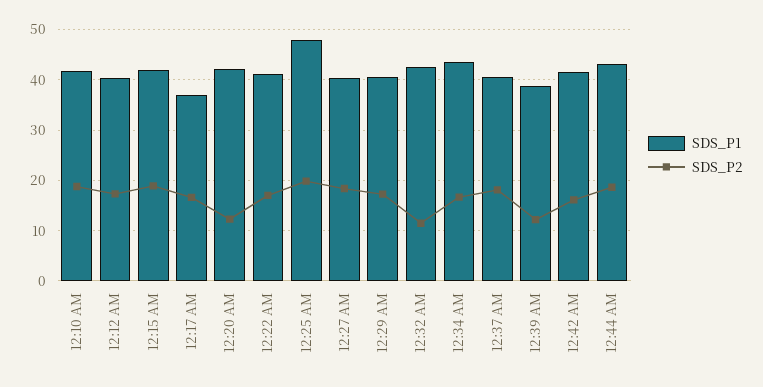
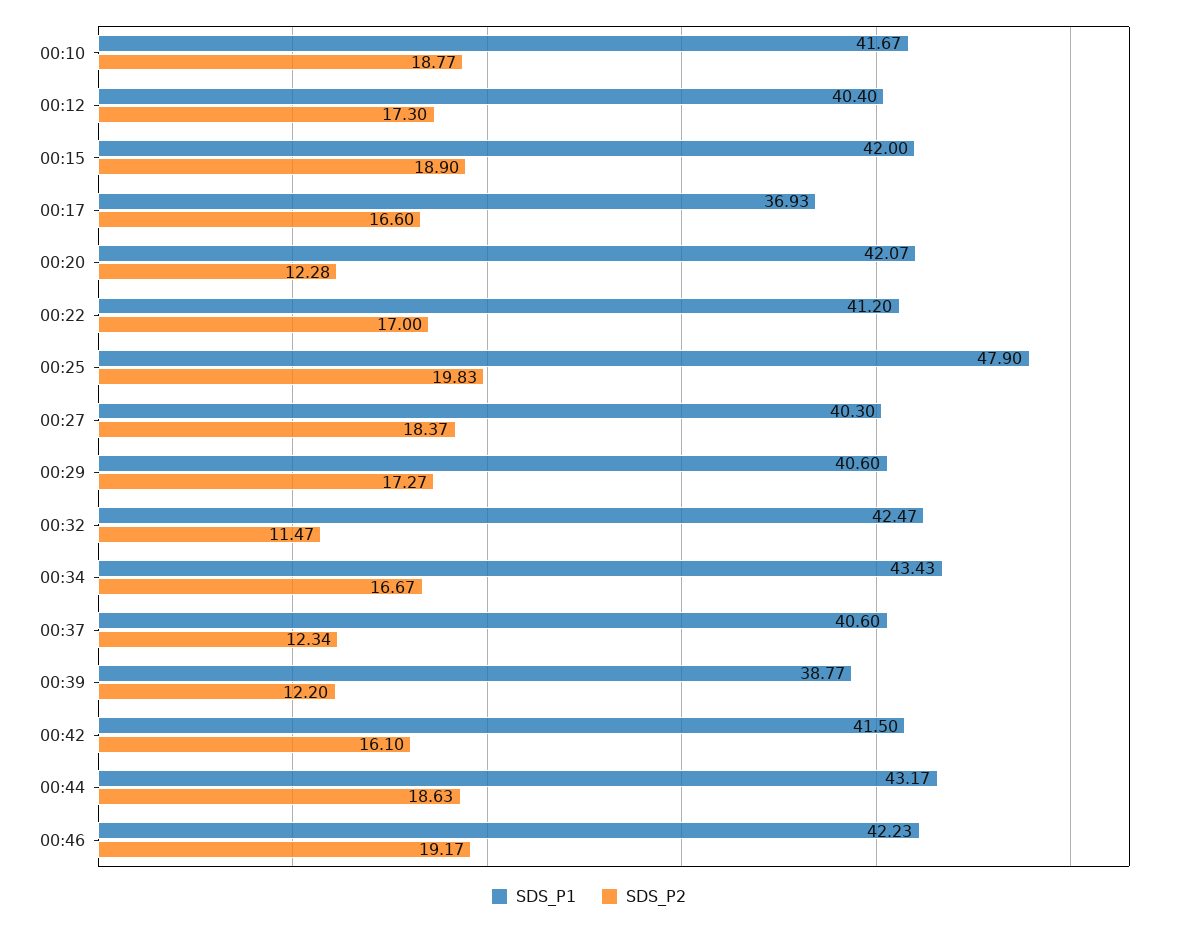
SDS_P2, 12:37 AM: 18 -> 12.34
SDS_P1, 00:46: none -> 42.23
SDS_P2, 00:46: none -> 19.17

